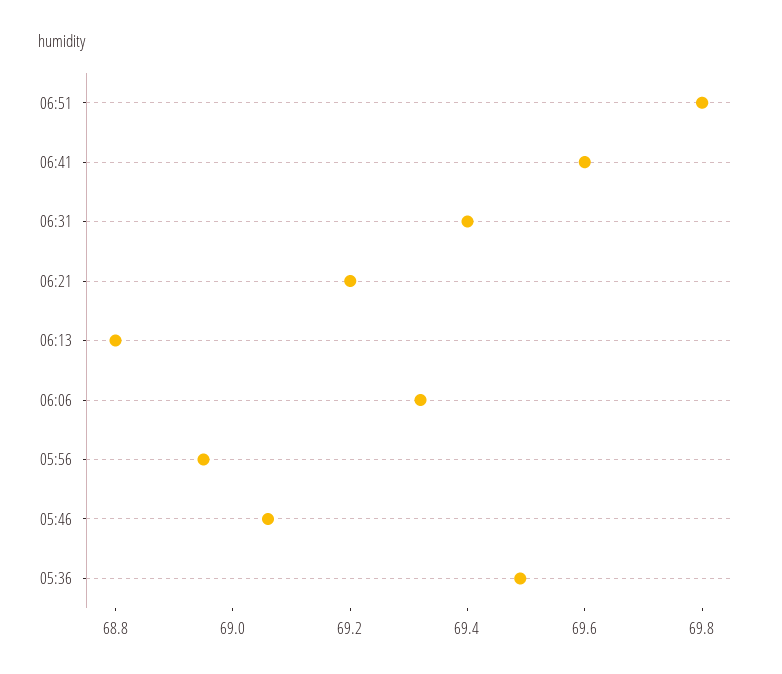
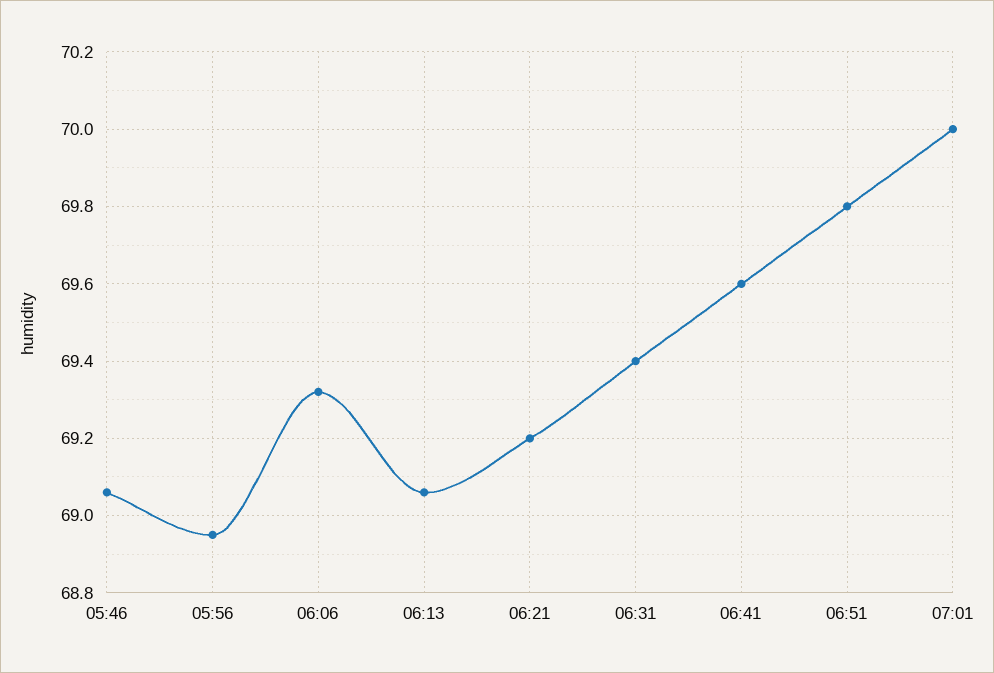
06:13: 68.8 -> 69.05
05:36: 69.5 -> none
07:01: none -> 70

